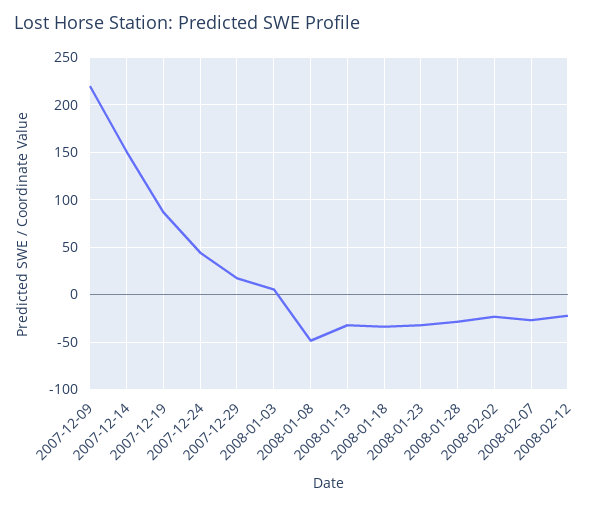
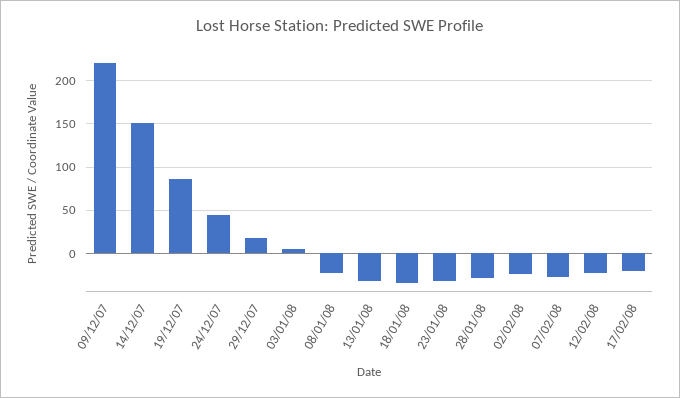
2008-01-08: -50 -> -20
17/02/08: none -> -20

